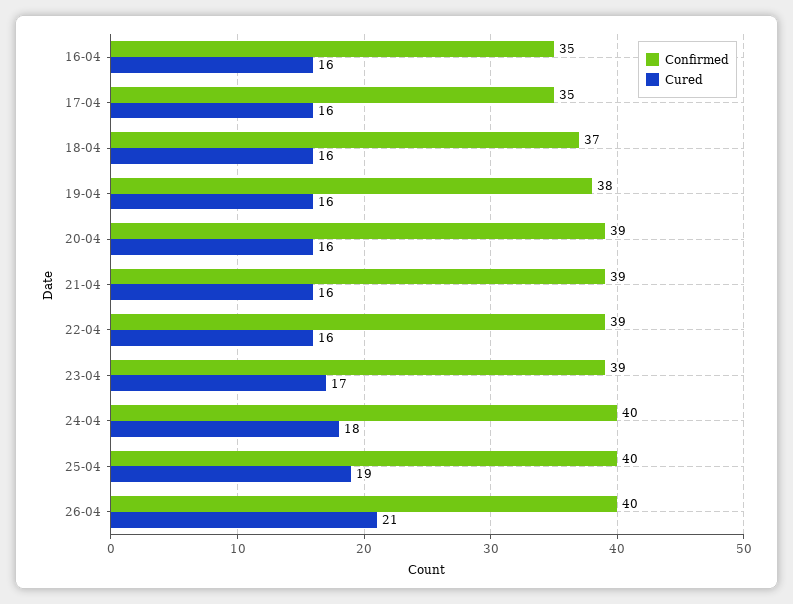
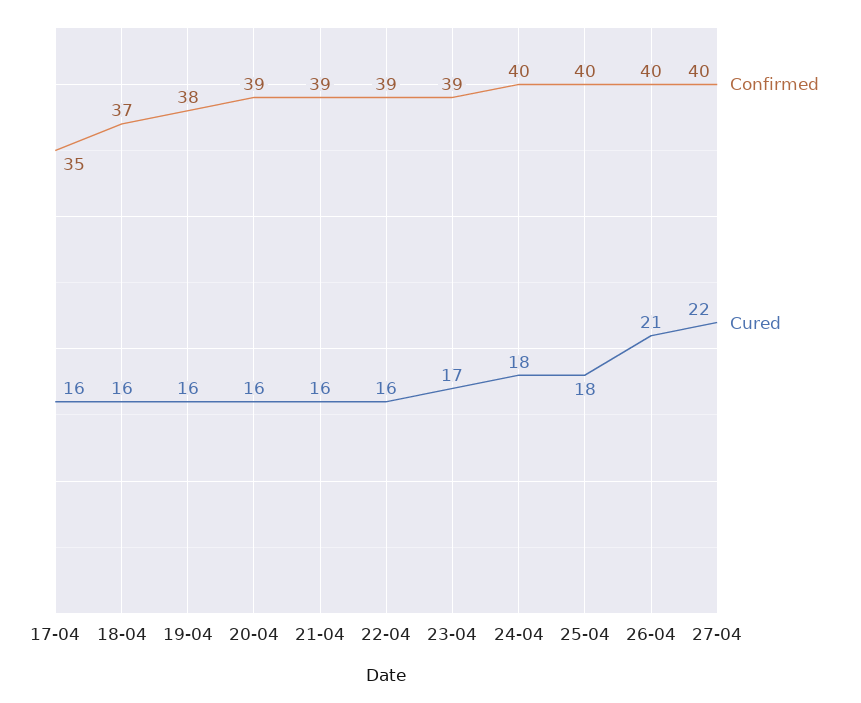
Confirmed, 16-04: 35 -> none
Cured, 16-04: 16 -> none
Cured, 25-04: 19 -> 18
Confirmed, 27-04: none -> 40
Cured, 27-04: none -> 22

